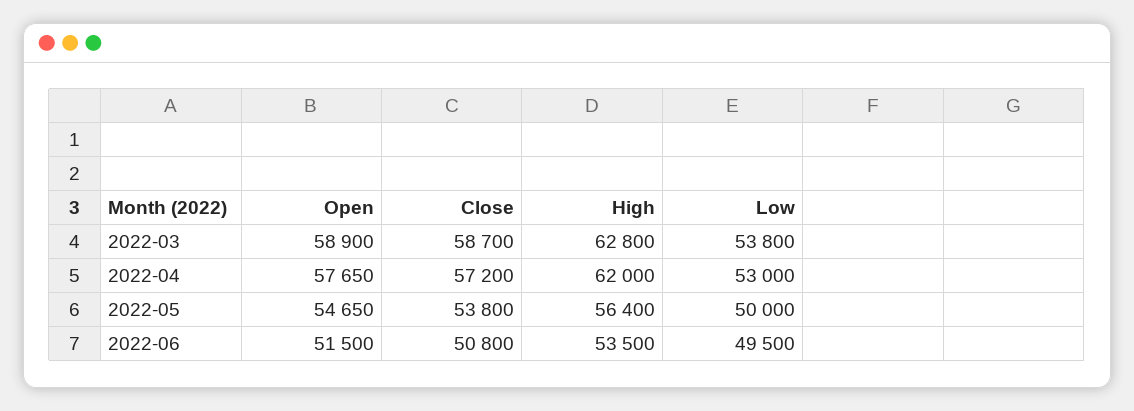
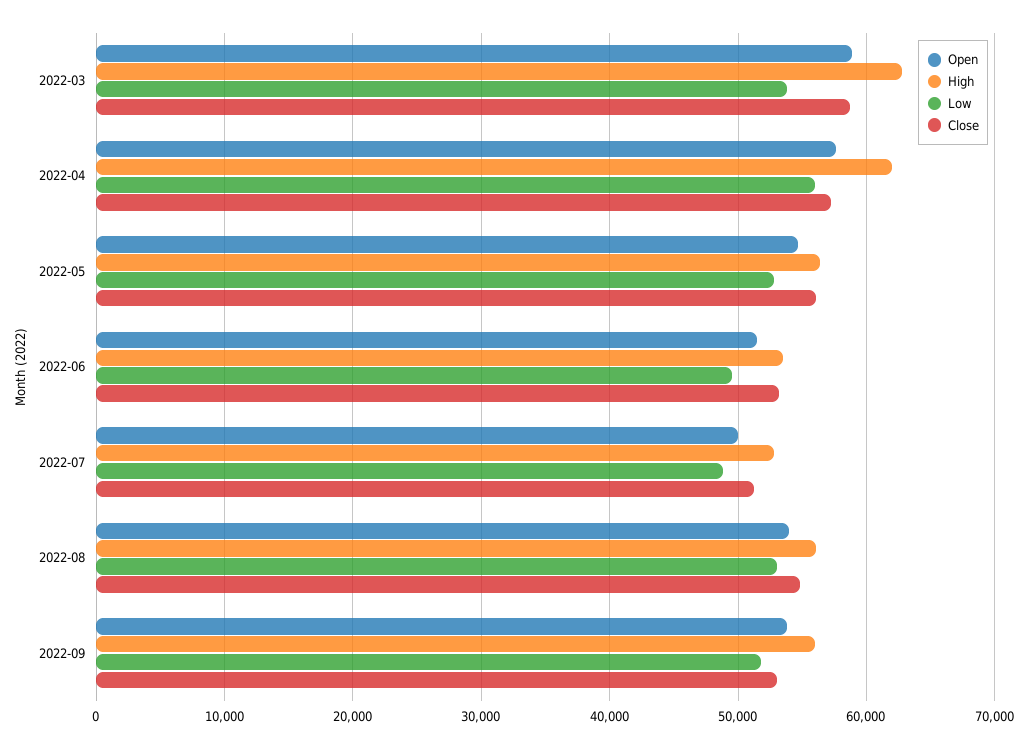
Low, 2022-04: 53000 -> 56000
Close, 2022-05: 53800 -> 56000
Low, 2022-05: 50000 -> 53000
Close, 2022-06: 50800 -> 53000
Open, 2022-07: none -> 50000
High, 2022-07: none -> 53000
Low, 2022-07: none -> 49000
Close, 2022-07: none -> 51000
Open, 2022-08: none -> 54000
High, 2022-08: none -> 56000
Low, 2022-08: none -> 53000
Close, 2022-08: none -> 55000
Open, 2022-09: none -> 54000
High, 2022-09: none -> 56000
Low, 2022-09: none -> 52000
Close, 2022-09: none -> 53000

